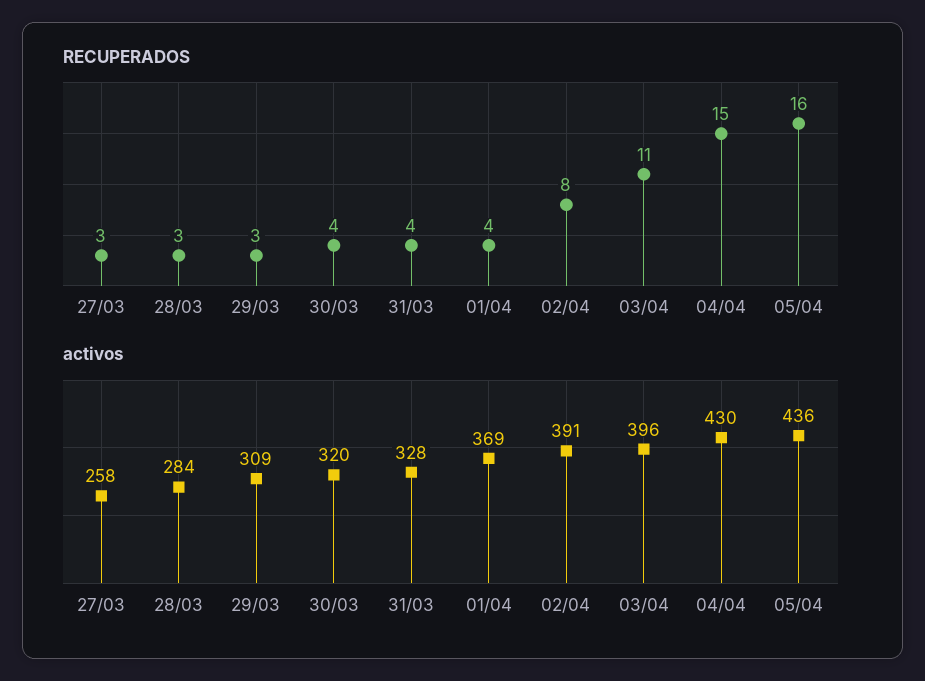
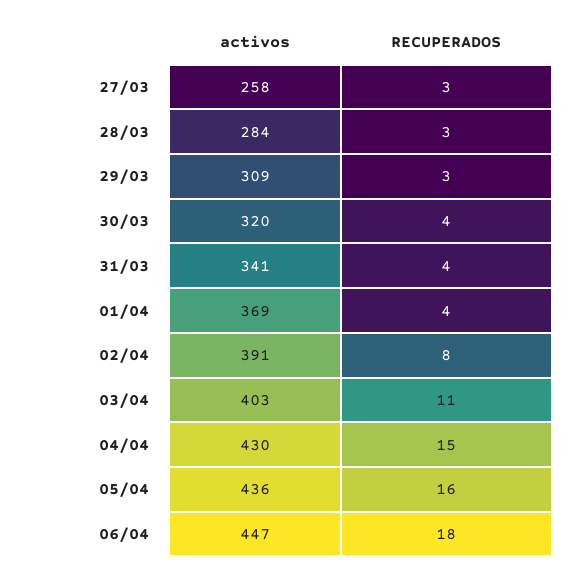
activos, 31/03: 328 -> 341
activos, 03/04: 396 -> 403
activos, 06/04: none -> 447
RECUPERADOS, 06/04: none -> 18

